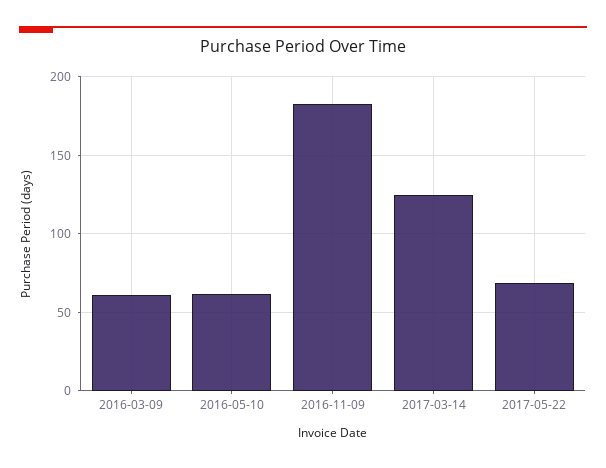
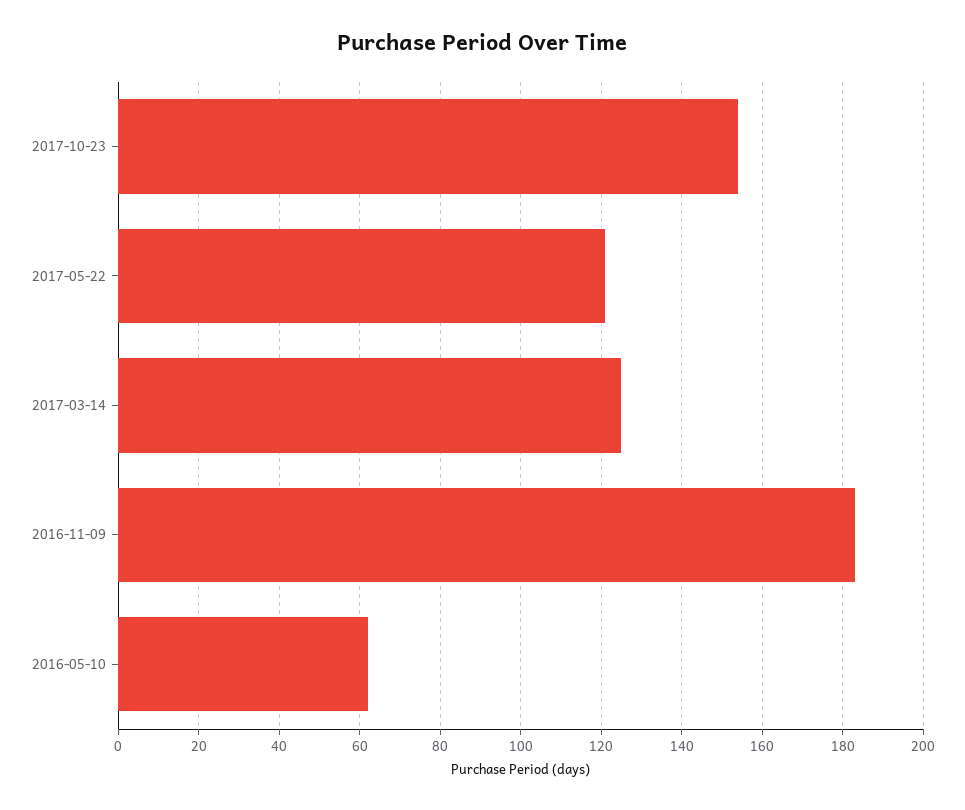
2016-03-09: 60 -> none
2017-05-22: 70 -> 120
2017-10-23: none -> 155

